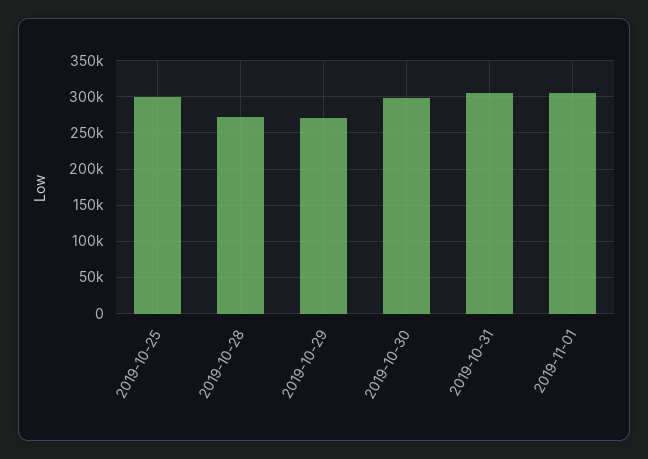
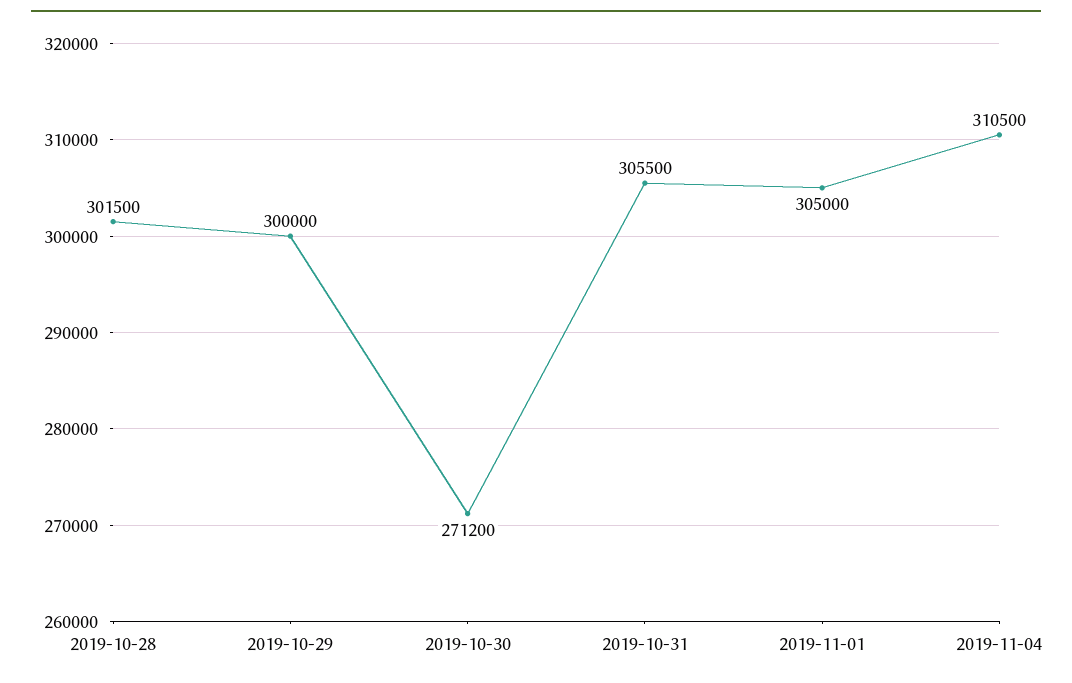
2019-10-25: 300000 -> none
2019-10-28: 270000 -> 301500
2019-10-29: 270000 -> 300000
2019-10-30: 300000 -> 271200
2019-11-04: none -> 310500

